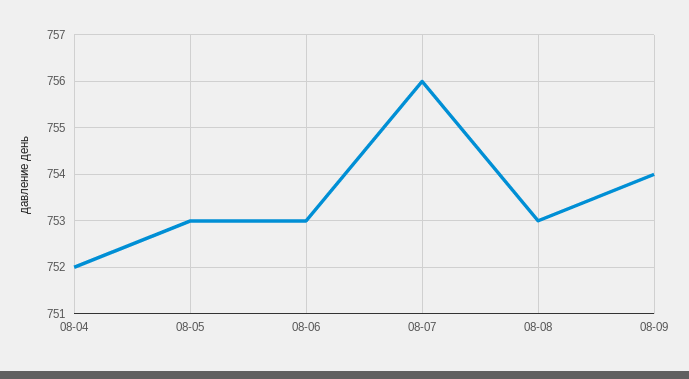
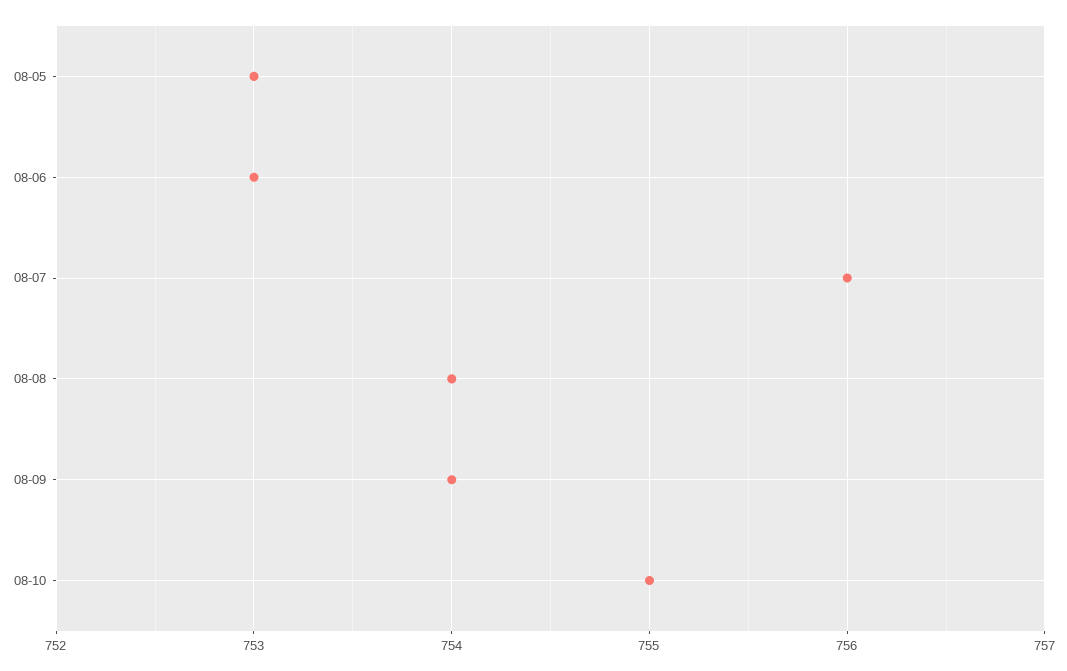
08-04: 752 -> none
08-08: 753 -> 754
08-10: none -> 755

